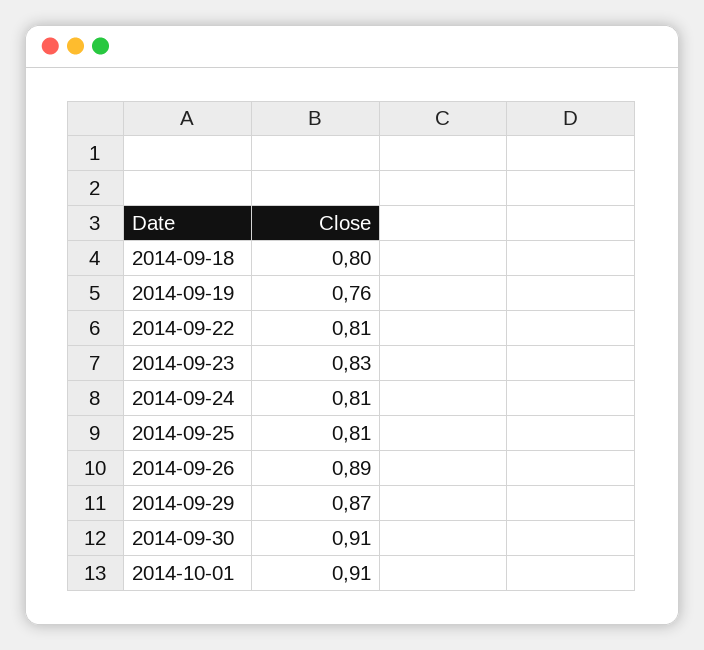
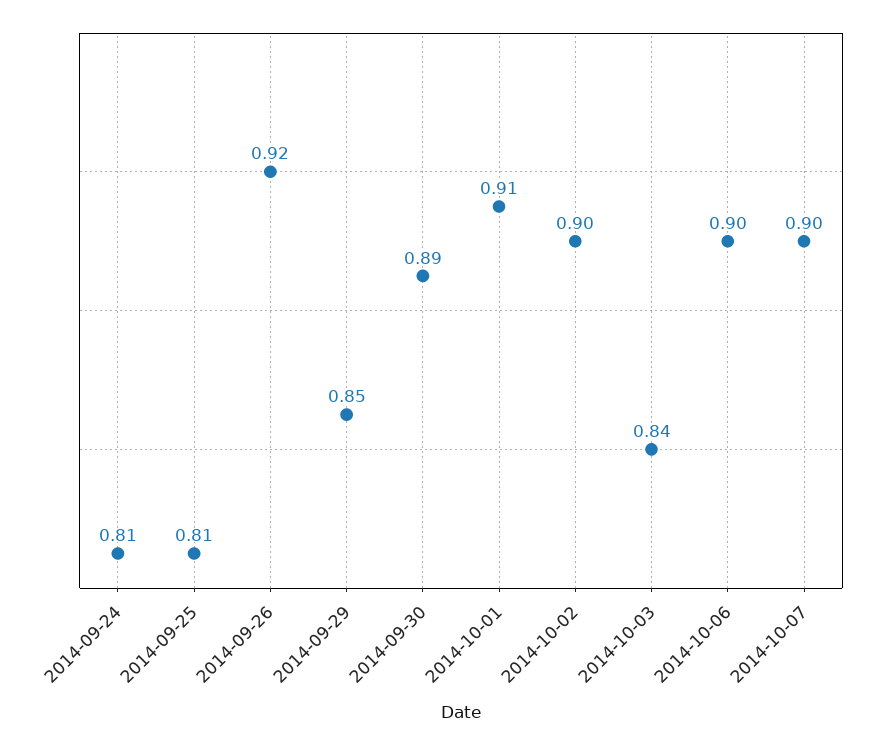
2014-09-18: 0.8 -> none
2014-09-19: 0.76 -> none
2014-09-22: 0.81 -> none
2014-09-23: 0.83 -> none
2014-09-26: 0.89 -> 0.92
2014-09-29: 0.87 -> 0.85
2014-09-30: 0.91 -> 0.89
2014-10-02: none -> 0.9
2014-10-03: none -> 0.84
2014-10-06: none -> 0.9
2014-10-07: none -> 0.9

